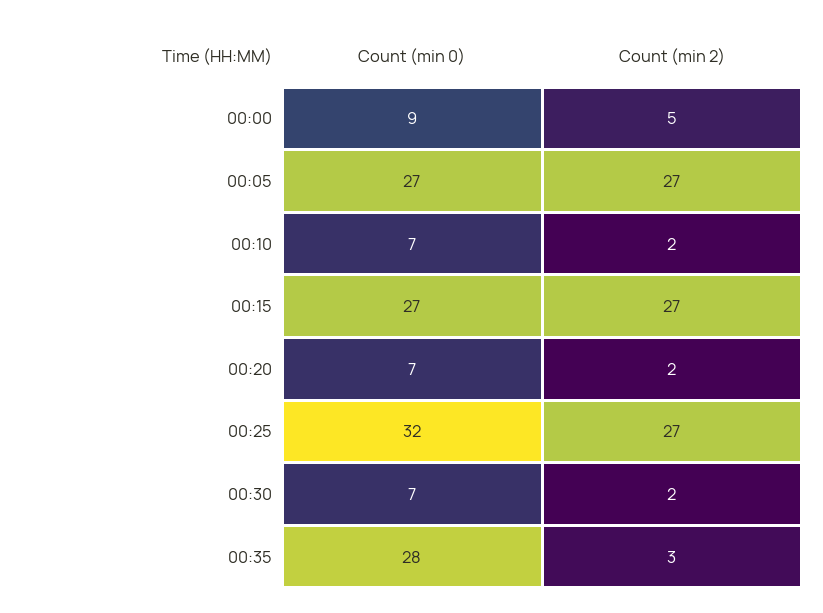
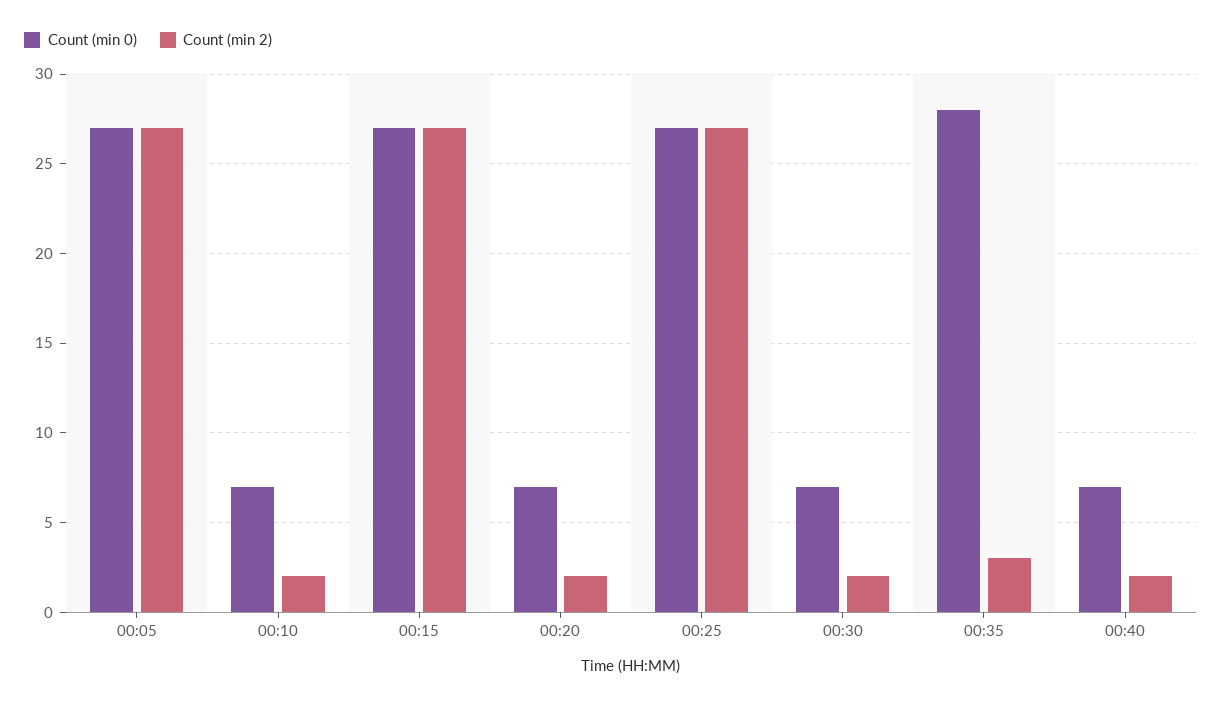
Count (min 0), 00:00: 9 -> none
Count (min 2), 00:00: 5 -> none
Count (min 0), 00:25: 32 -> 27
Count (min 0), 00:40: none -> 7
Count (min 2), 00:40: none -> 2

